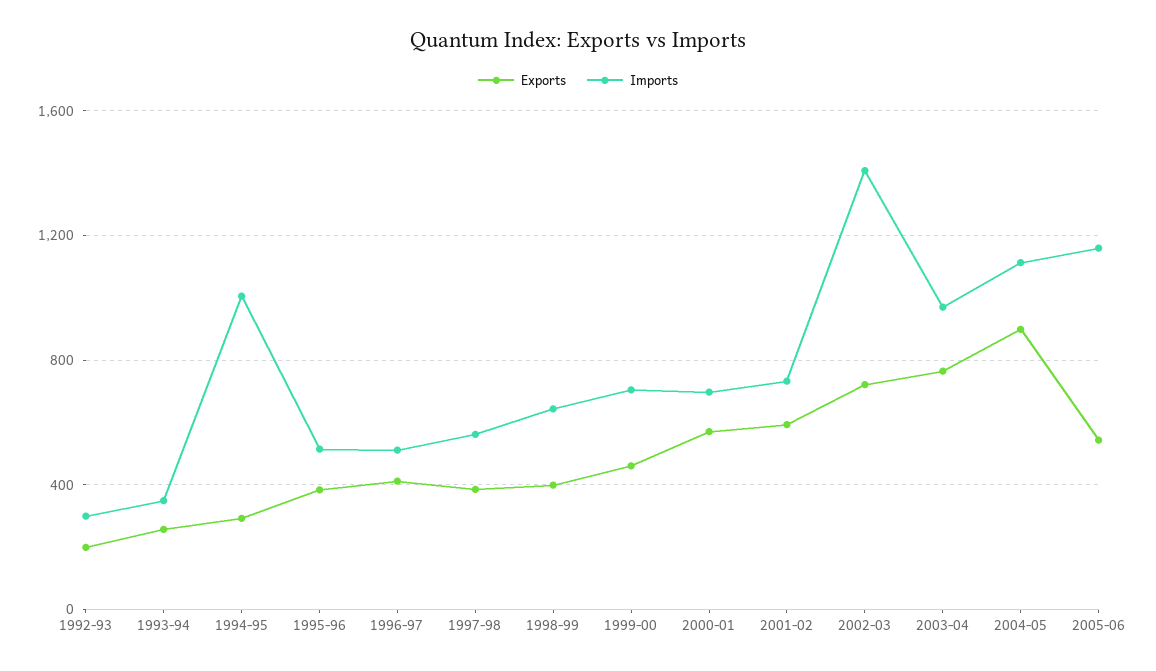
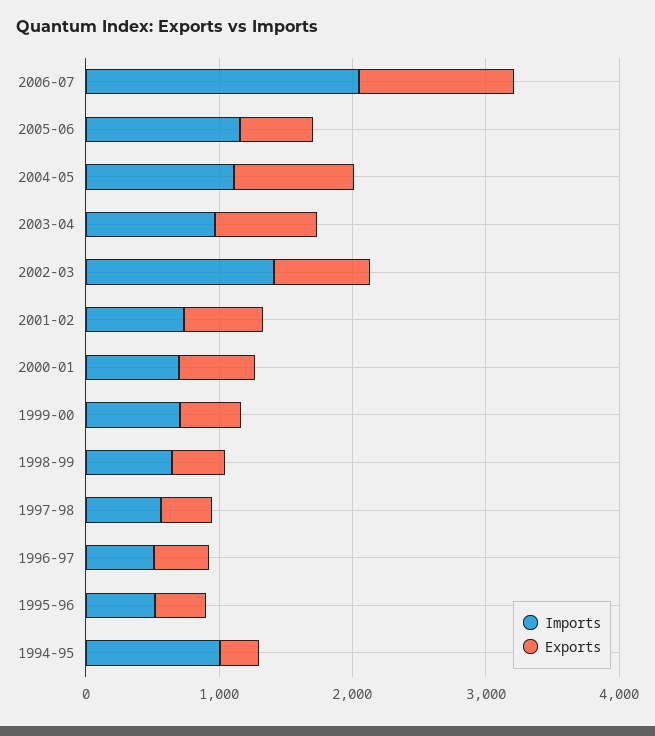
Exports, 1992-93: 200 -> none
Imports, 1992-93: 300 -> none
Exports, 1993-94: 250 -> none
Imports, 1993-94: 350 -> none
Imports, 2006-07: none -> 2000
Exports, 2006-07: none -> 1200

